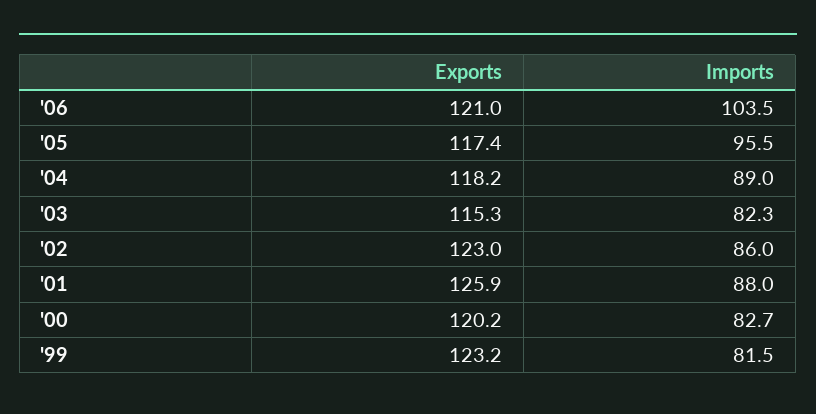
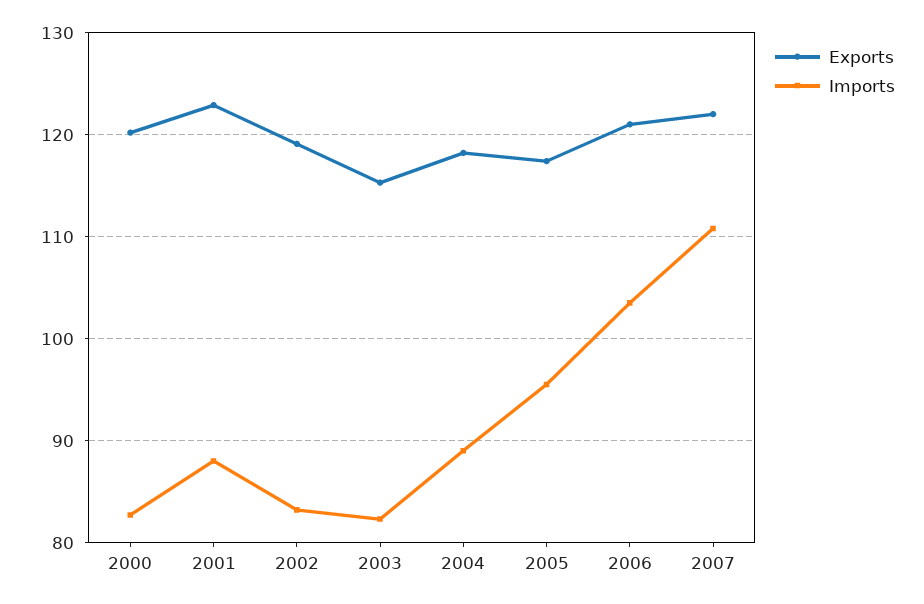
Exports, '02: 123 -> 119
Imports, '02: 86 -> 83
Exports, '01: 125.9 -> 123
Exports, '99: 123.2 -> none
Imports, '99: 81.5 -> none
Exports, 2007: none -> 122
Imports, 2007: none -> 111

